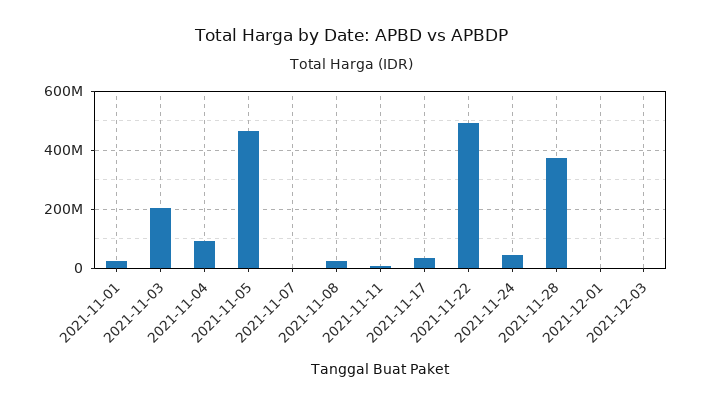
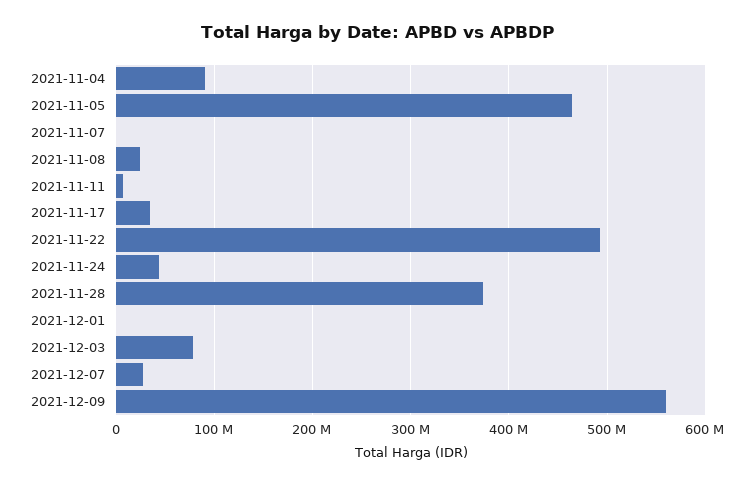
2021-11-01: 25000000 -> none
2021-11-03: 200000000 -> none
2021-12-03: 0 -> 80000000
2021-12-07: none -> 30000000
2021-12-09: none -> 560000000

